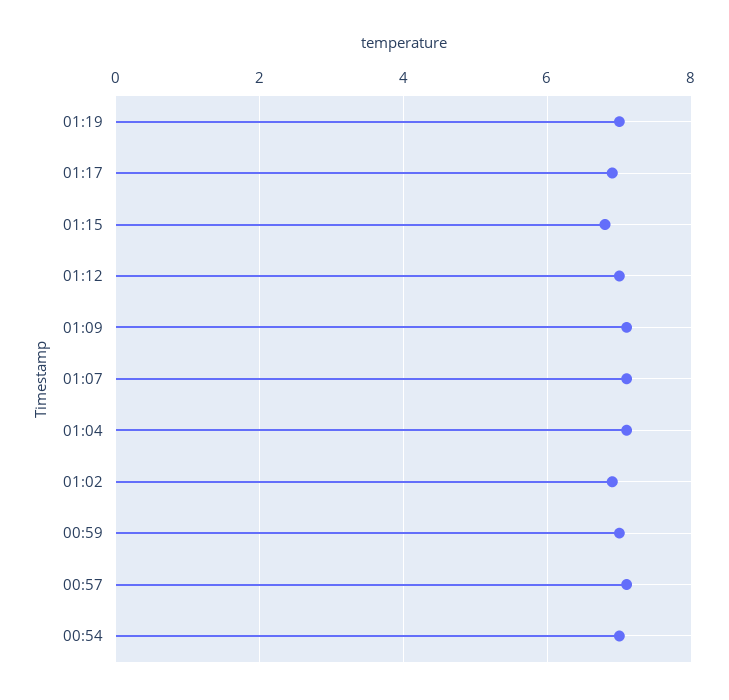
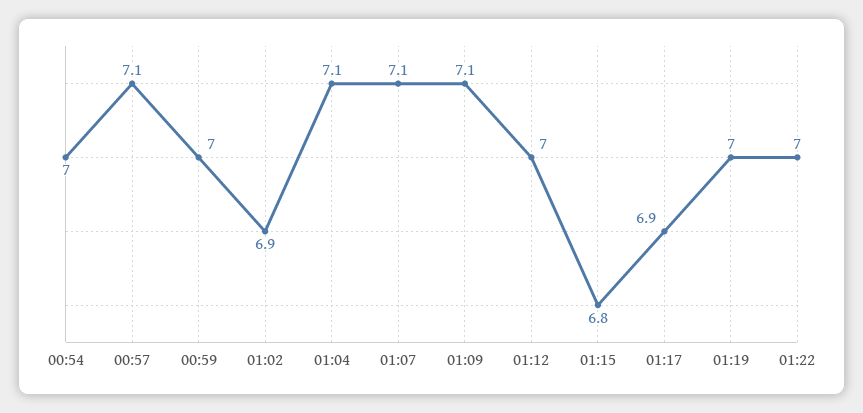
01:22: none -> 7

